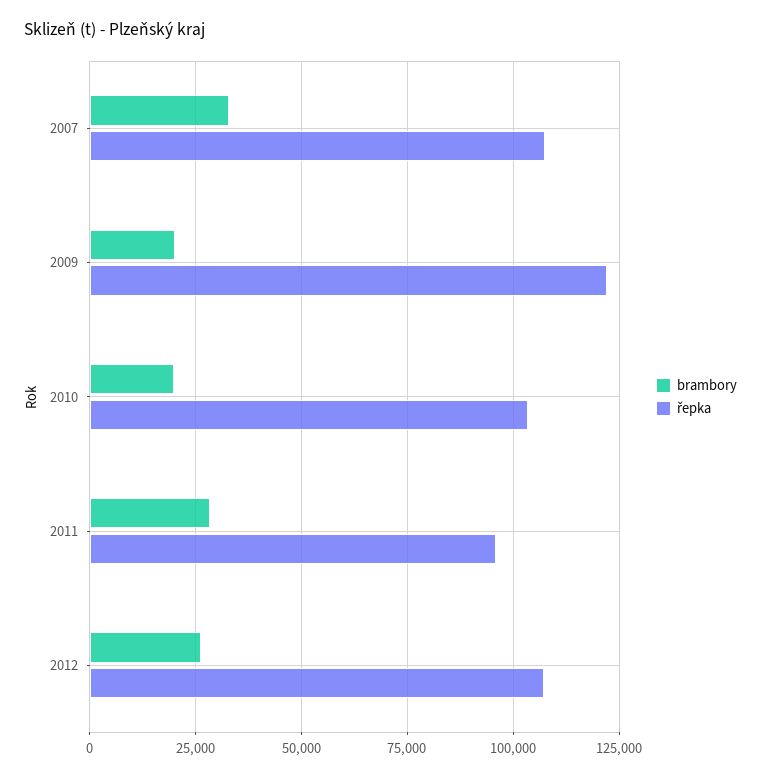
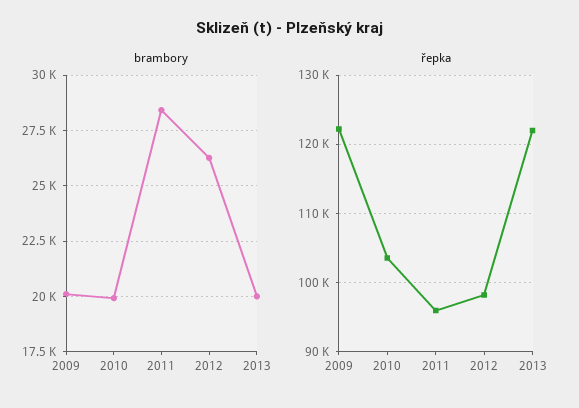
brambory, 2007: 32500 -> none
řepka, 2007: 107500 -> none
řepka, 2012: 107500 -> 98000
brambory, 2013: none -> 20000
řepka, 2013: none -> 122000

